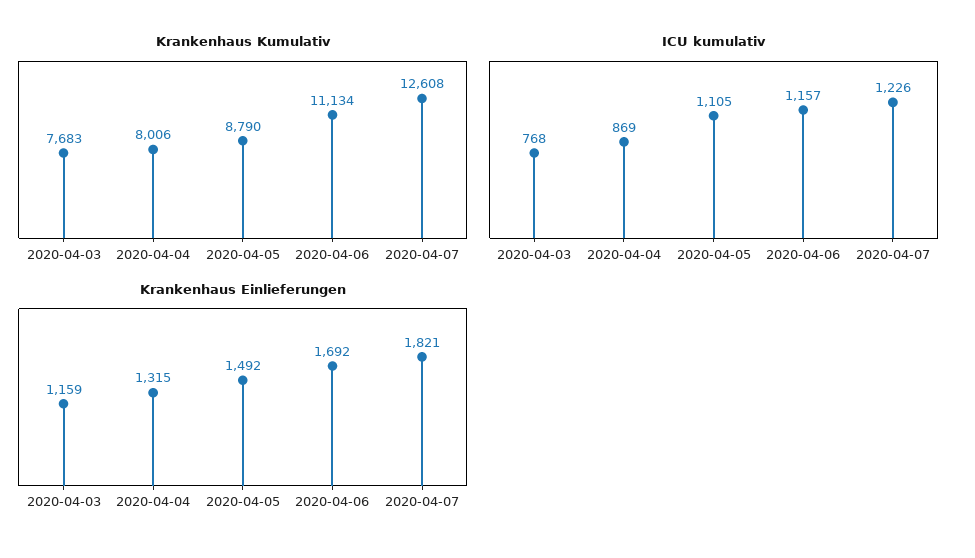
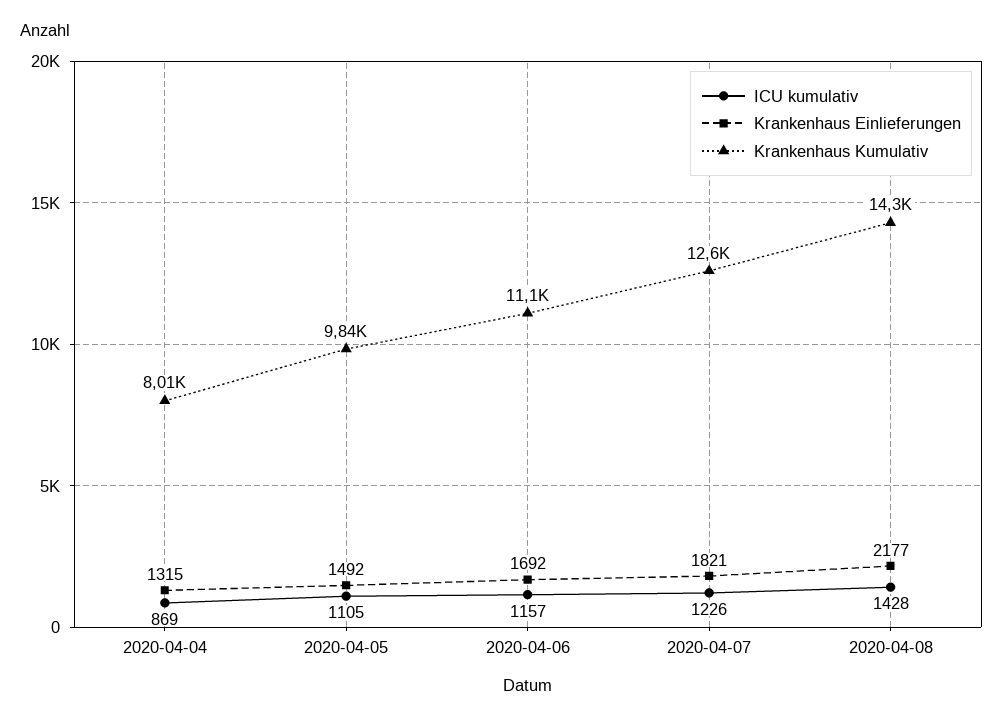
Krankenhaus Kumulativ, 2020-04-03: 7683 -> none
Krankenhaus Kumulativ, 2020-04-05: 8790 -> 9840
ICU kumulativ, 2020-04-03: 768 -> none
Krankenhaus Einlieferungen, 2020-04-03: 1159 -> none
ICU kumulativ, 2020-04-08: none -> 1428
Krankenhaus Einlieferungen, 2020-04-08: none -> 2177
Krankenhaus Kumulativ, 2020-04-08: none -> 14300

